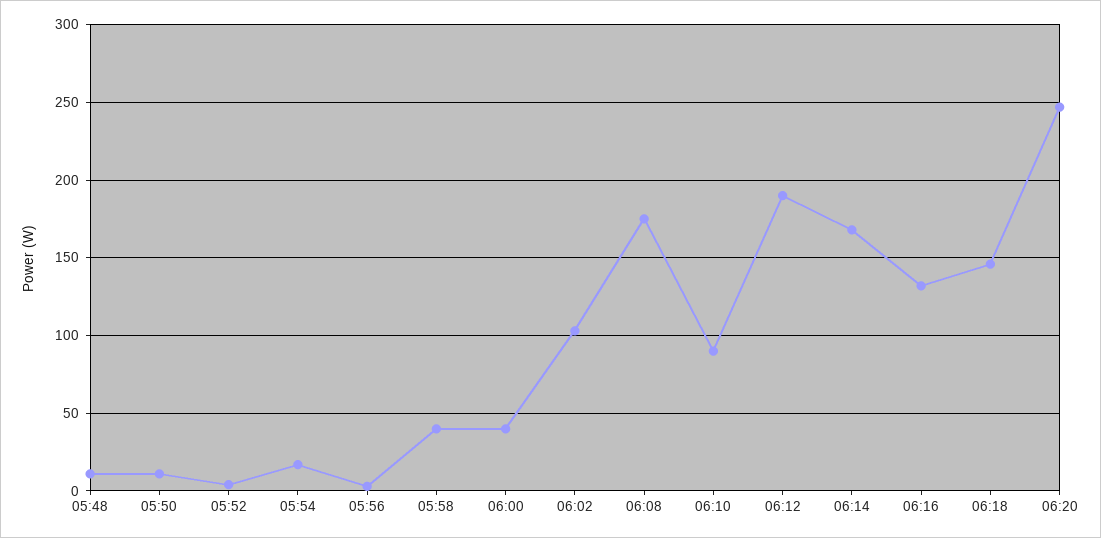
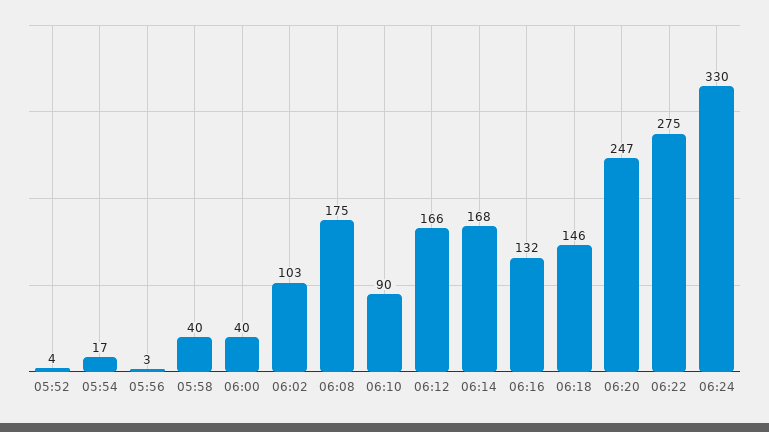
05:48: 10 -> none
05:50: 10 -> none
06:12: 190 -> 166
06:22: none -> 275
06:24: none -> 330

